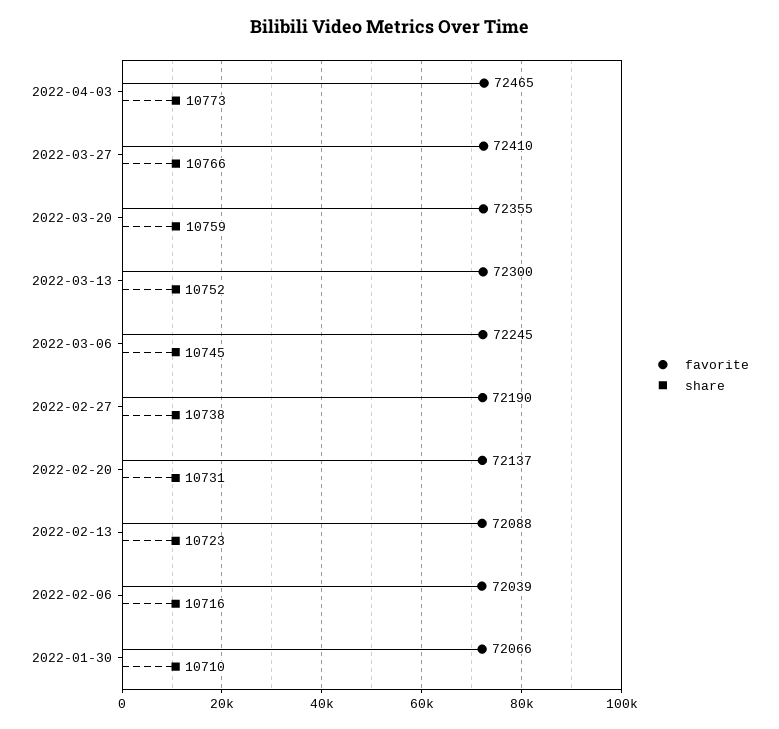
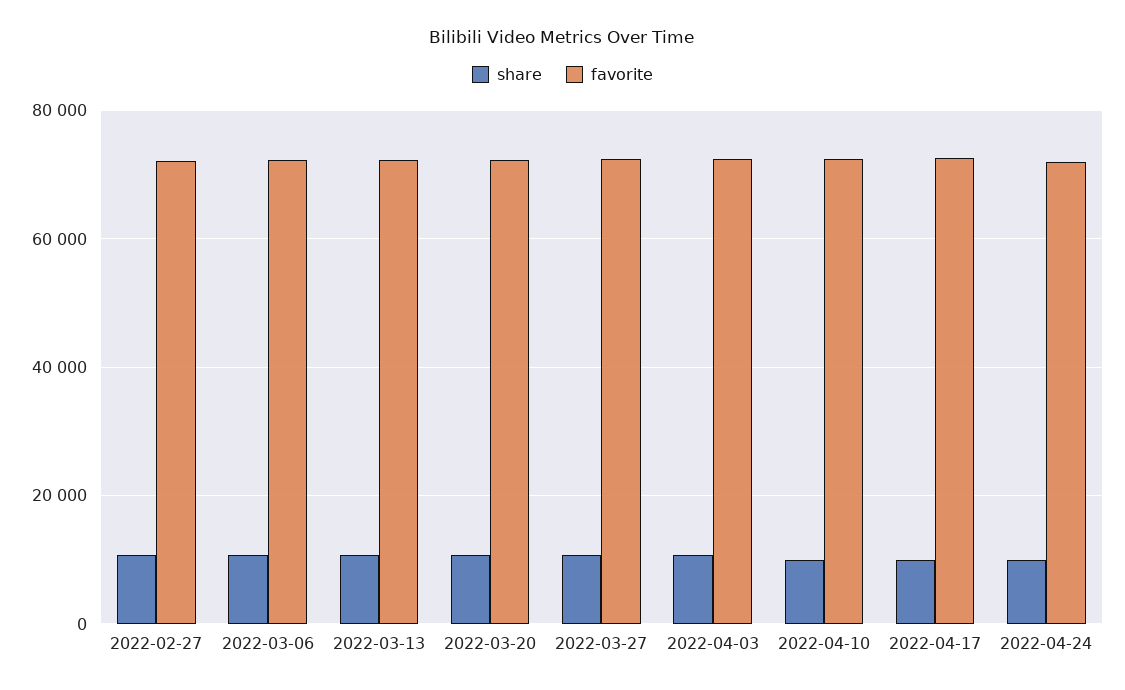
favorite, 2022-02-20: 72137 -> none
share, 2022-02-20: 10731 -> none
favorite, 2022-02-13: 72088 -> none
share, 2022-02-13: 10723 -> none
favorite, 2022-02-06: 72039 -> none
share, 2022-02-06: 10716 -> none
favorite, 2022-01-30: 72066 -> none
share, 2022-01-30: 10710 -> none
share, 2022-04-10: none -> 10000
favorite, 2022-04-10: none -> 72000
share, 2022-04-17: none -> 10000
favorite, 2022-04-17: none -> 72000
share, 2022-04-24: none -> 10000
favorite, 2022-04-24: none -> 72000

